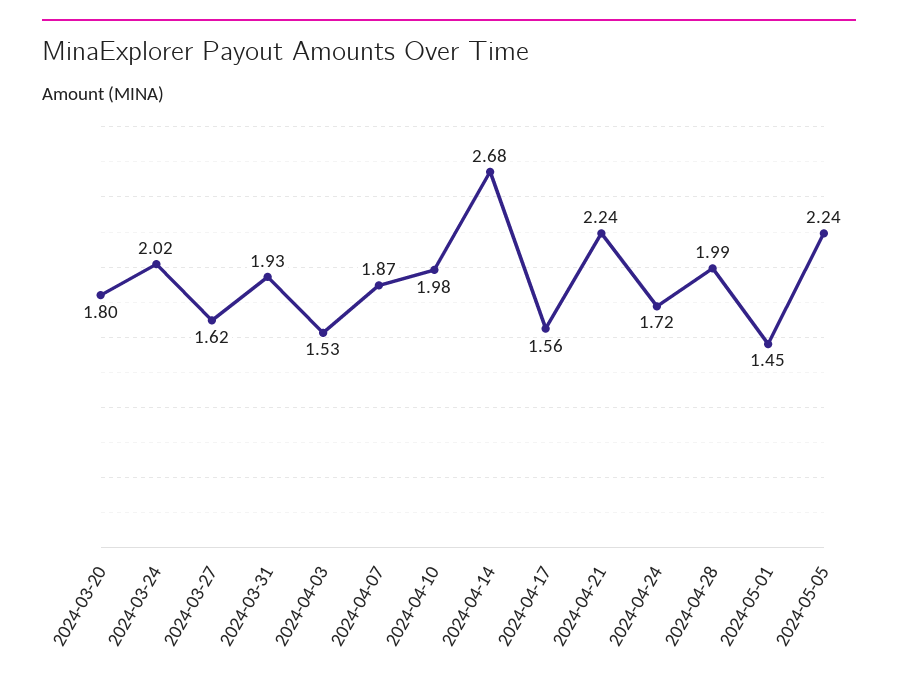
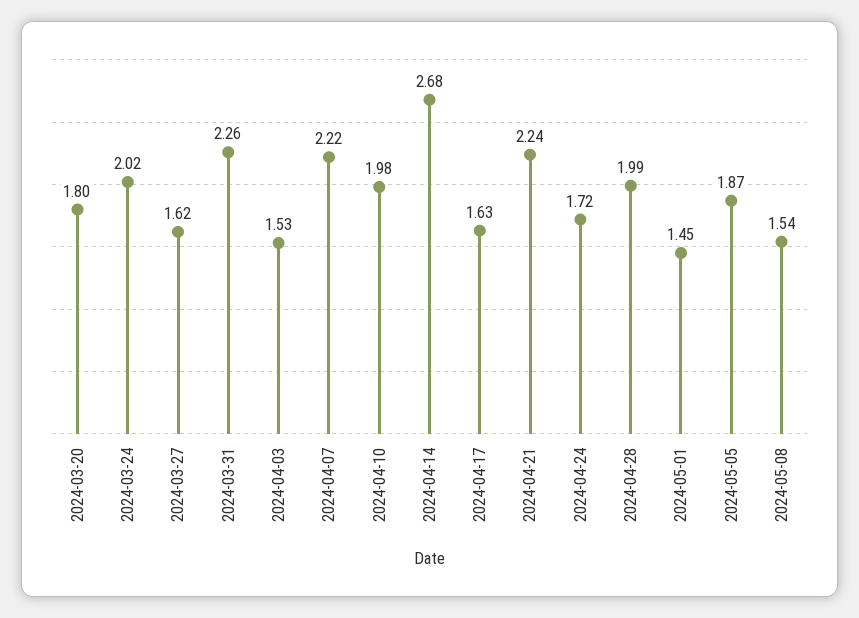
2024-03-31: 1.93 -> 2.26
2024-04-07: 1.87 -> 2.22
2024-04-17: 1.56 -> 1.63
2024-05-05: 2.24 -> 1.87
2024-05-08: none -> 1.54

